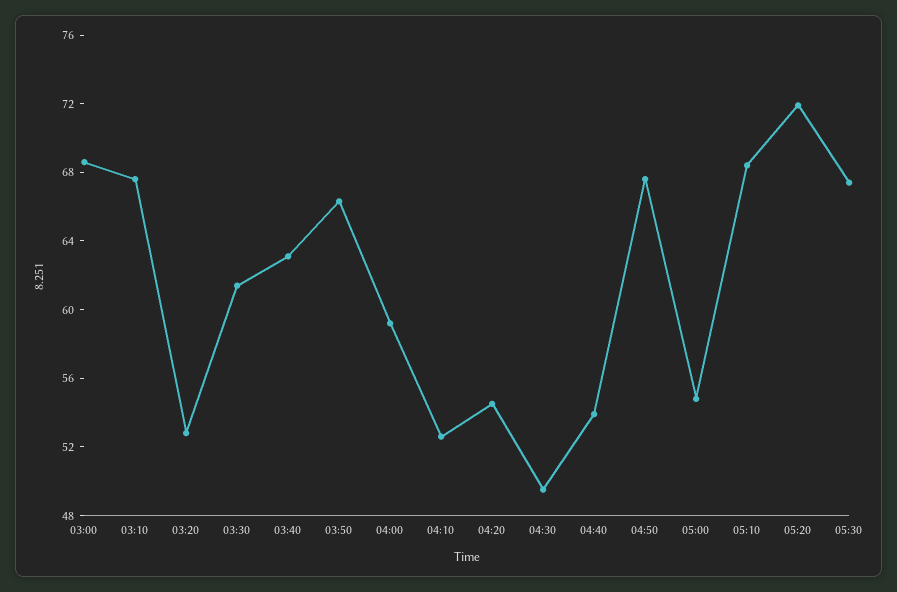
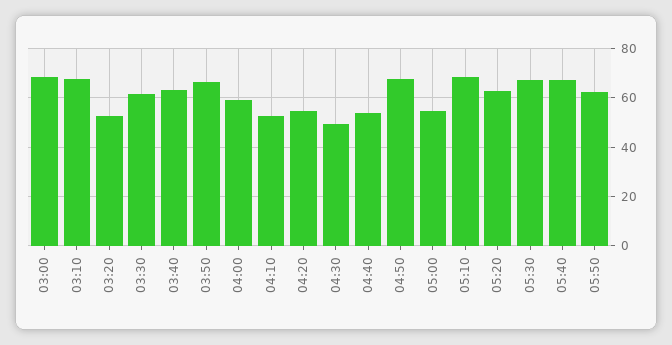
05:20: 72 -> 62.5
05:40: none -> 67.5
05:50: none -> 62.5

